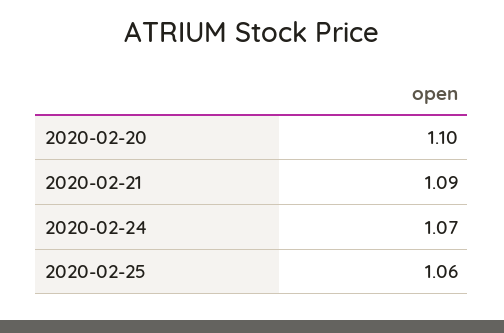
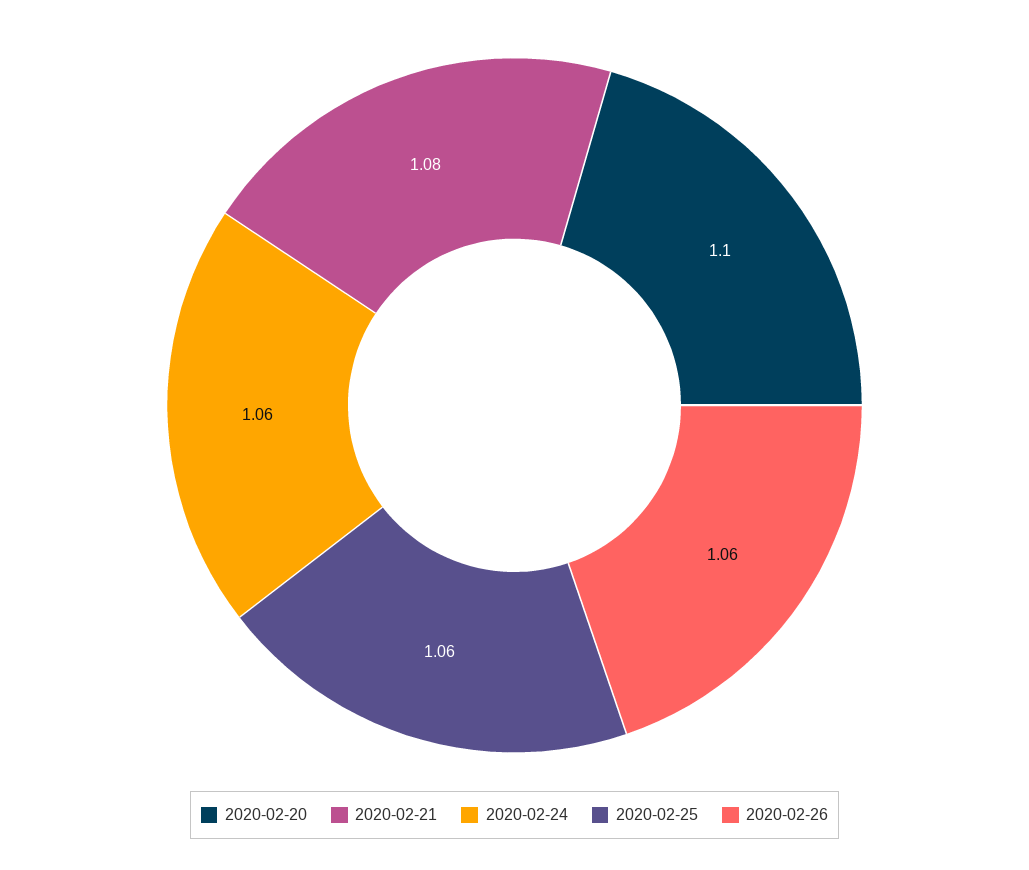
2020-02-21: 1.09 -> 1.08
2020-02-24: 1.07 -> 1.06
2020-02-26: none -> 1.06

